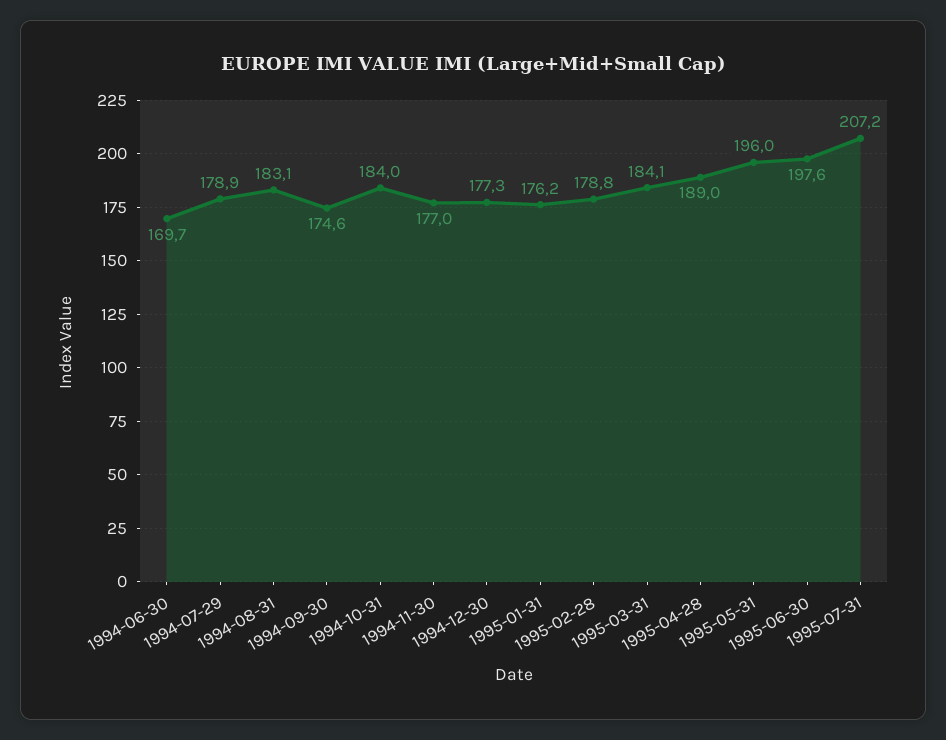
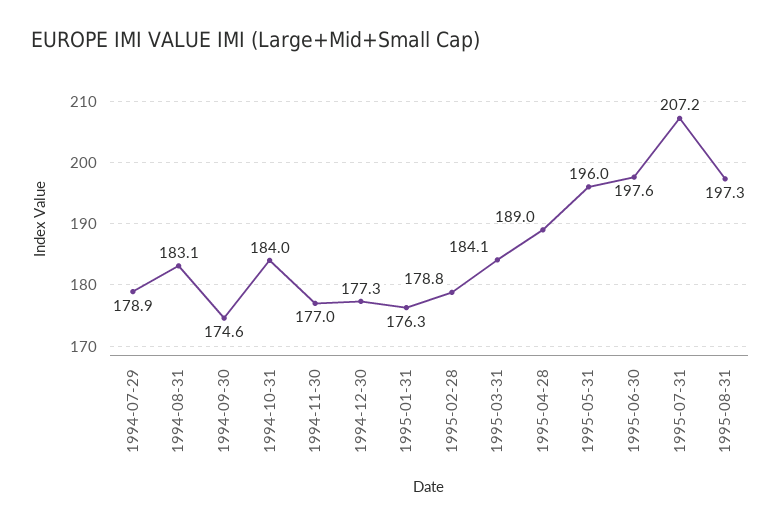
1994-06-30: 169.7 -> none
1995-01-31: 176.2 -> 176.3
1995-08-31: none -> 197.3

